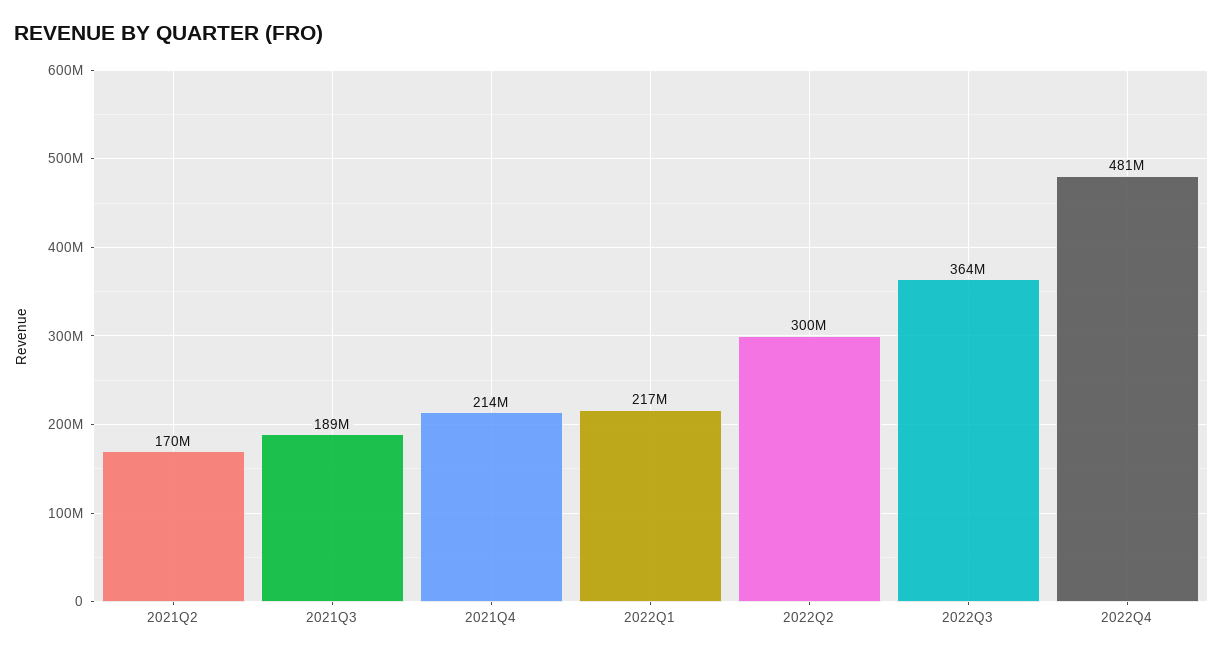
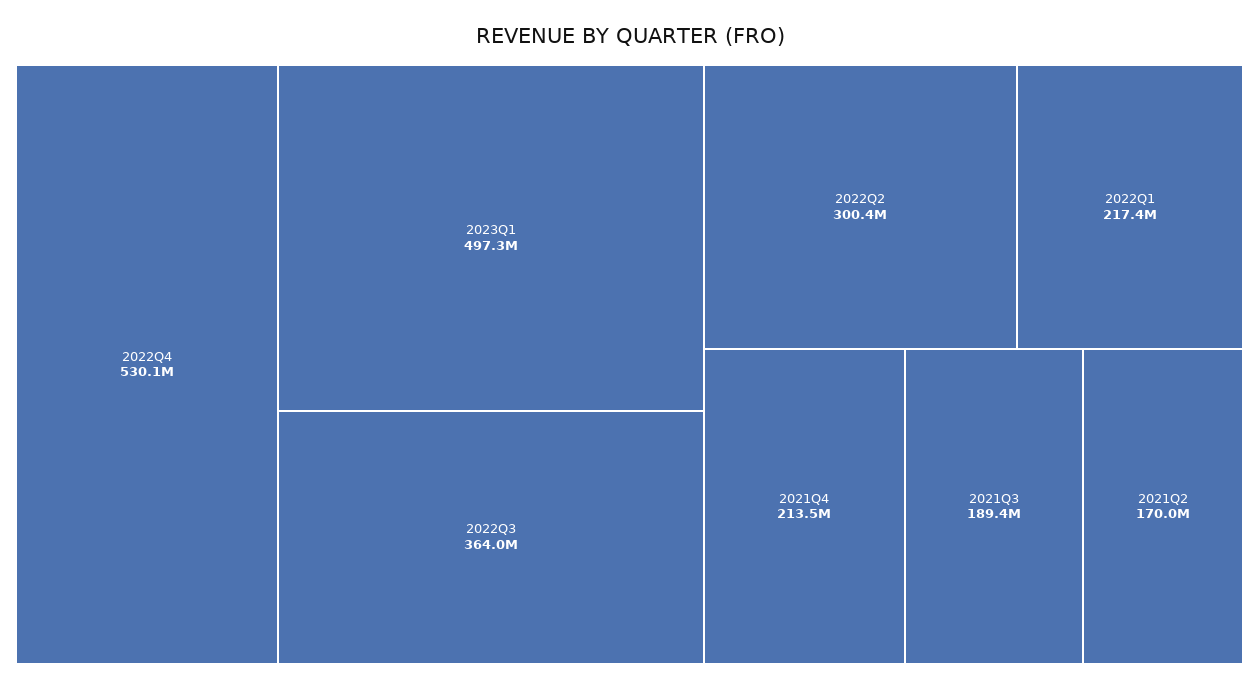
2022Q4: 481000000 -> 530100000
2023Q1: none -> 497300000

